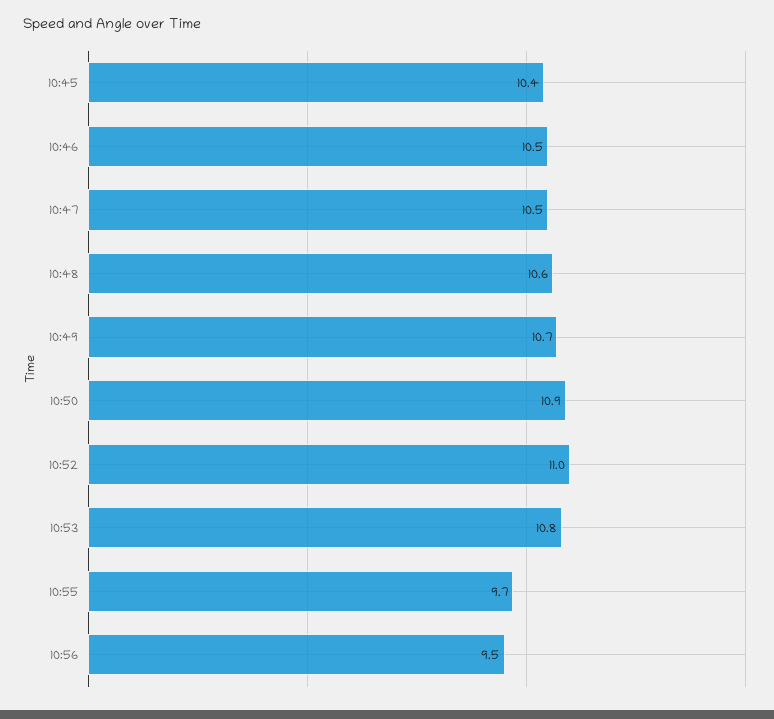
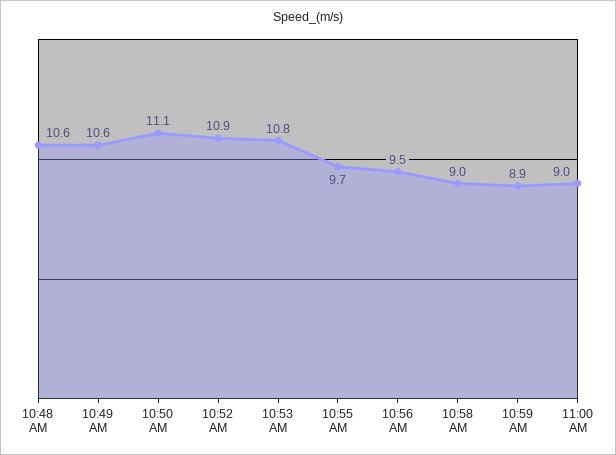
10:45: 10.4 -> none
10:46: 10.5 -> none
10:47: 10.5 -> none
10:49: 10.7 -> 10.6
10:50: 10.9 -> 11.1
10:52: 11 -> 10.9
10:58 AM: none -> 9
10:59 AM: none -> 8.9
11:00 AM: none -> 9

